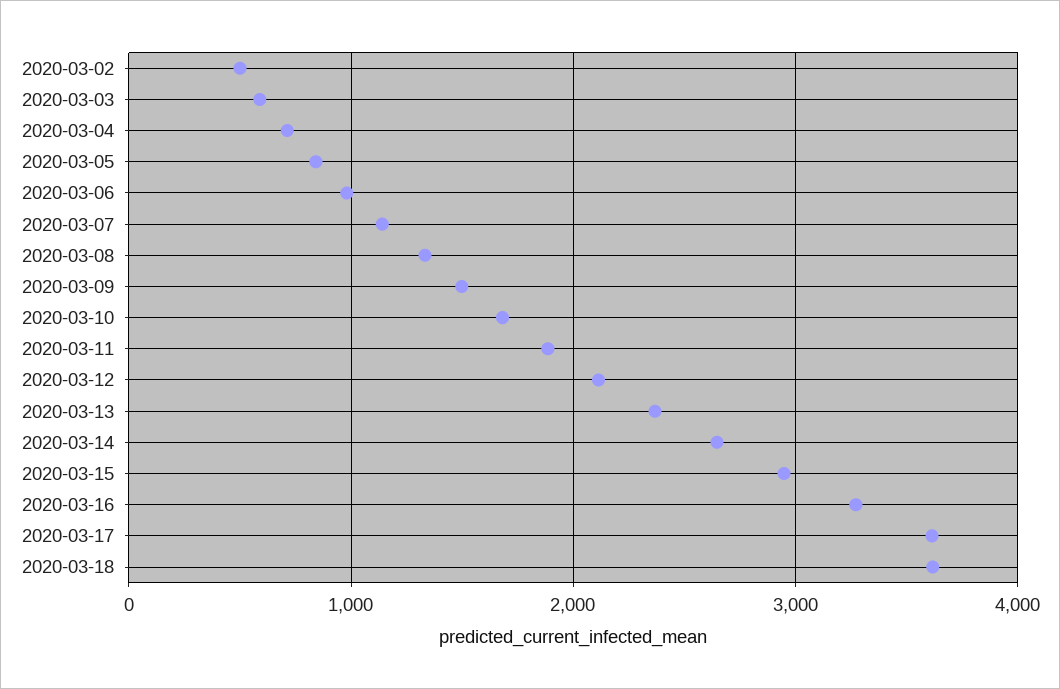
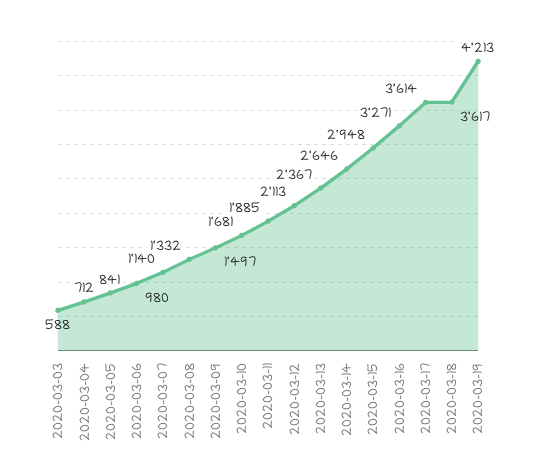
2020-03-02: 500 -> none
2020-03-19: none -> 4213

